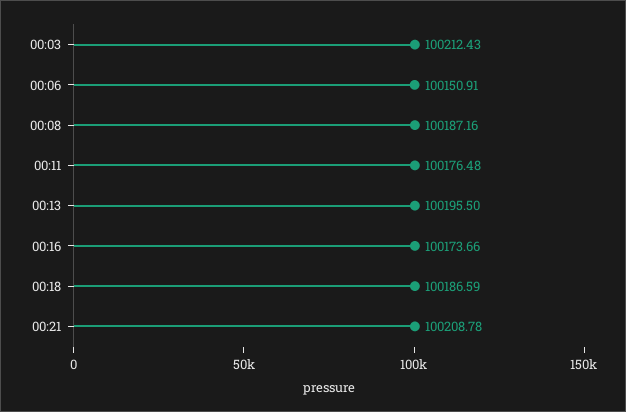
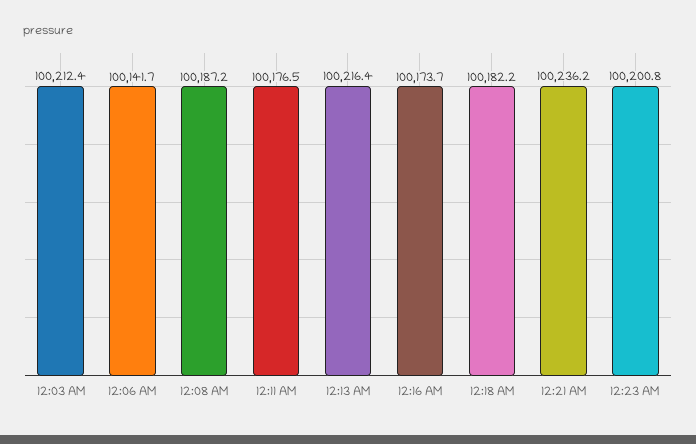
00:06: 100150.91 -> 100141.7
00:13: 100195.5 -> 100216.4
00:18: 100186.59 -> 100182.2
00:21: 100208.78 -> 100236.2
12:23 AM: none -> 100200.8

